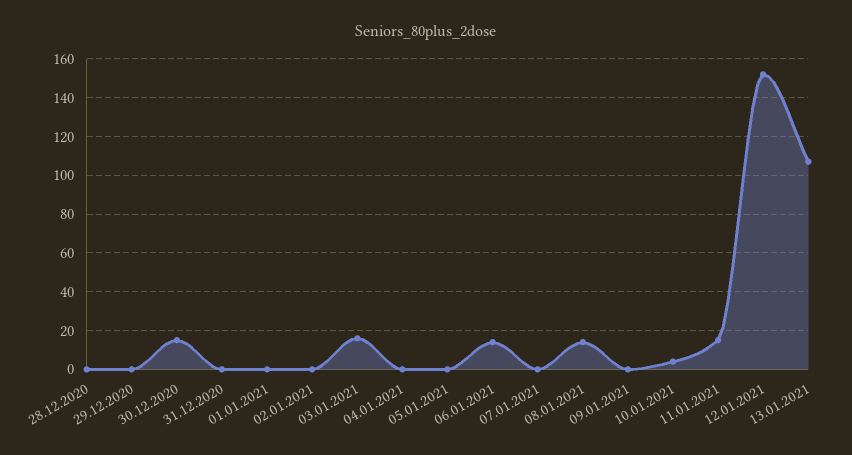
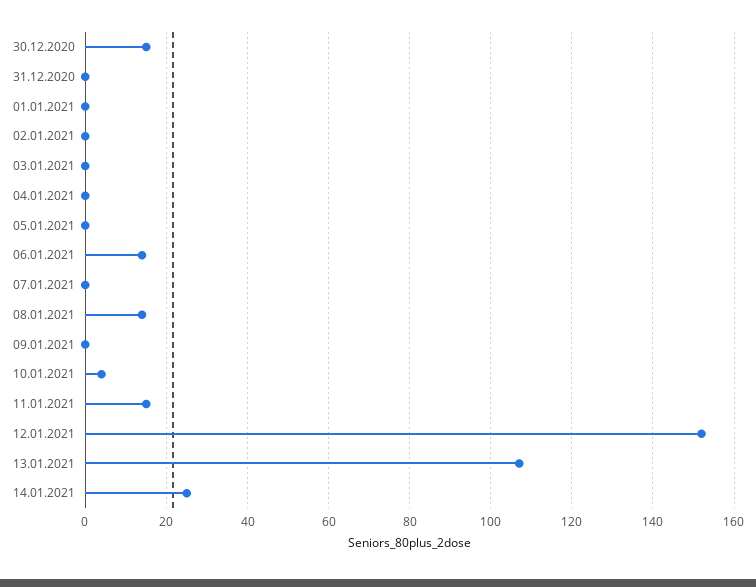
28.12.2020: 0 -> none
29.12.2020: 0 -> none
03.01.2021: 15 -> 0
14.01.2021: none -> 25

